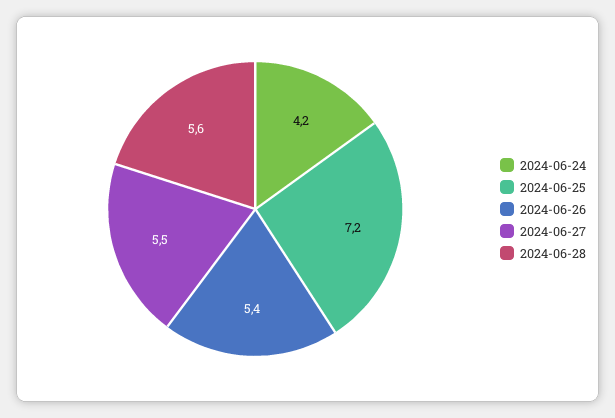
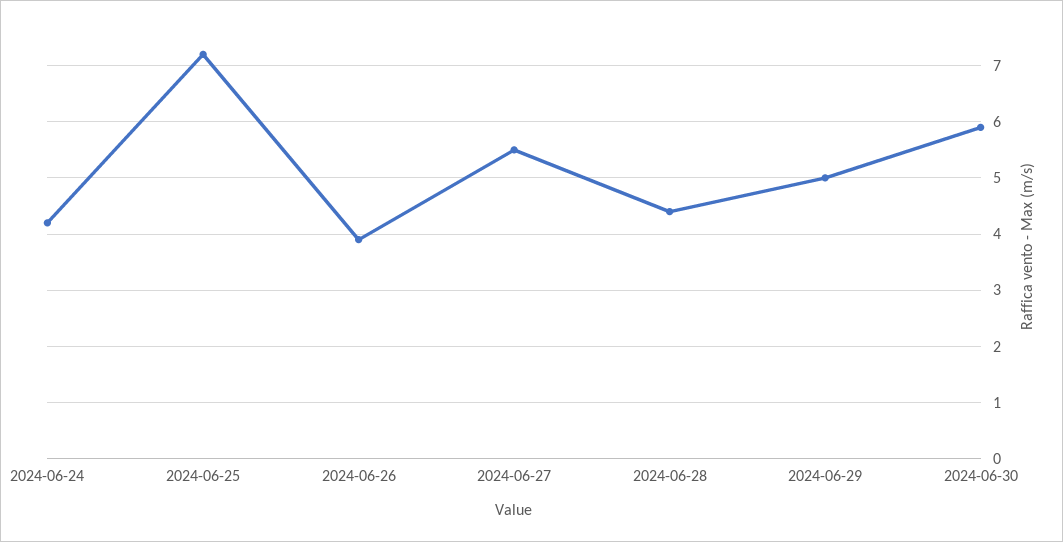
2024-06-26: 5.4 -> 4
2024-06-28: 5.6 -> 4.5
2024-06-29: none -> 5
2024-06-30: none -> 6

